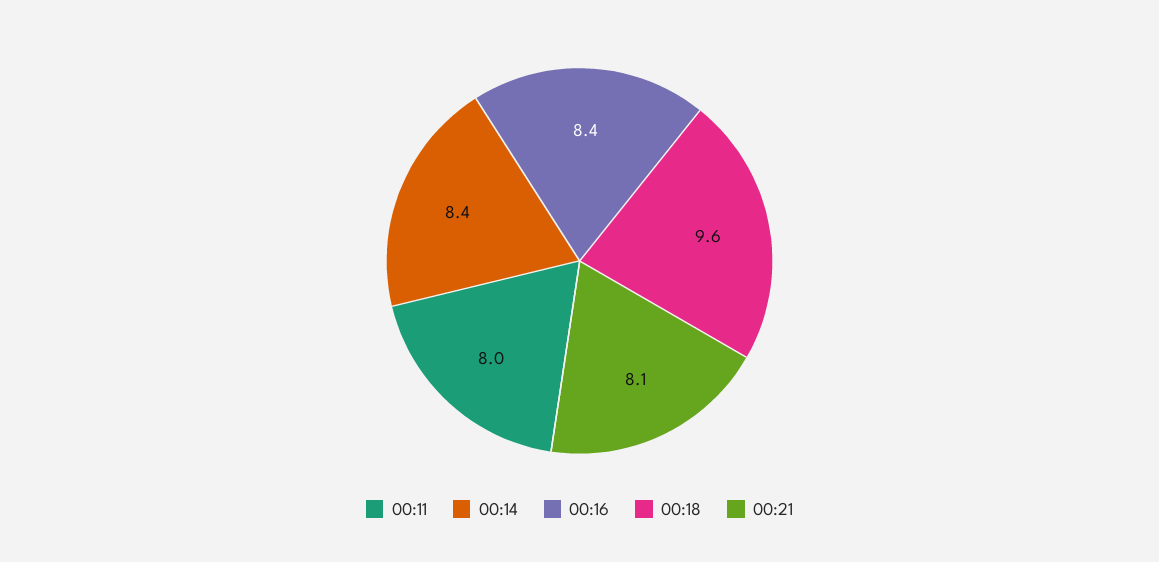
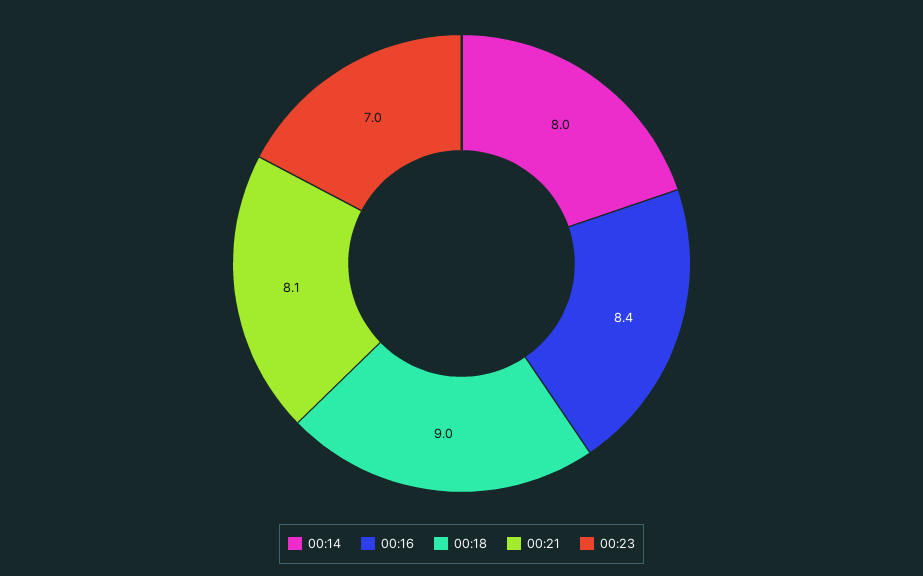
00:11: 8 -> none
00:14: 8.4 -> 8
00:18: 9.6 -> 9
00:23: none -> 7

